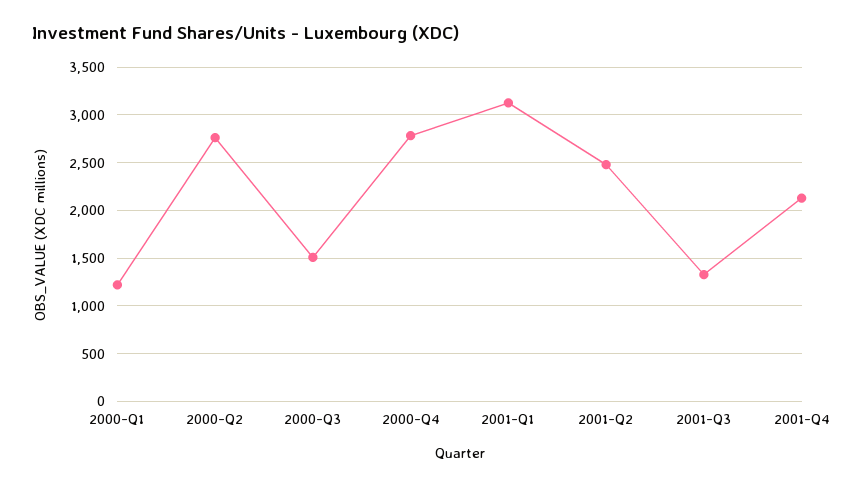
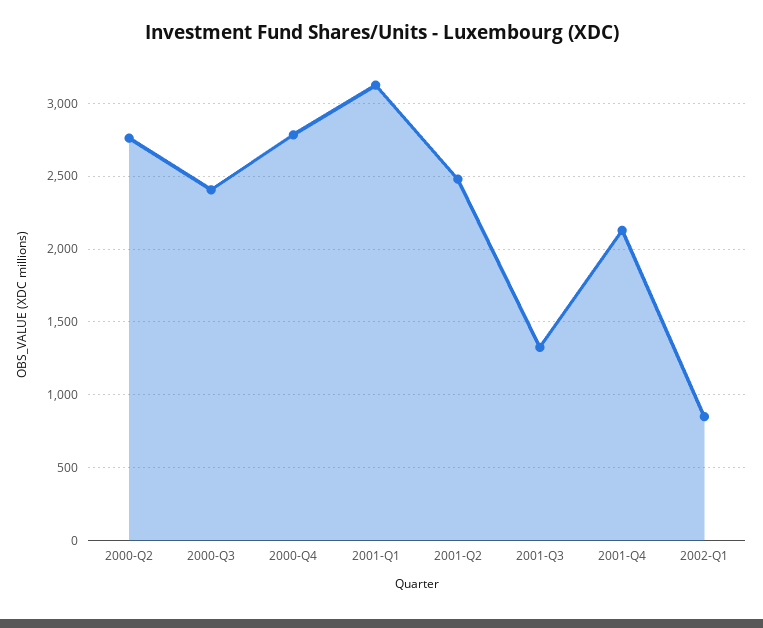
2000-Q1: 1200 -> none
2000-Q3: 1500 -> 2400
2002-Q1: none -> 850

